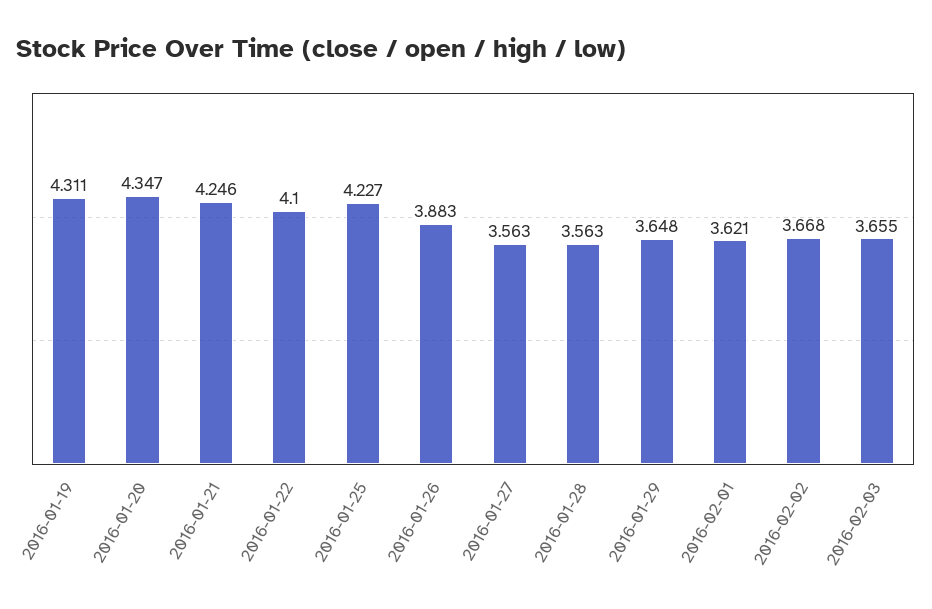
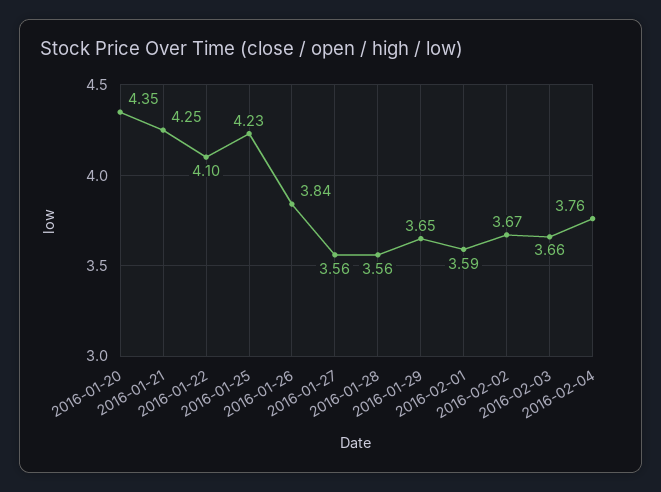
2016-01-19: 4.311 -> none
2016-01-26: 3.883 -> 3.84
2016-02-01: 3.621 -> 3.59
2016-02-04: none -> 3.76

